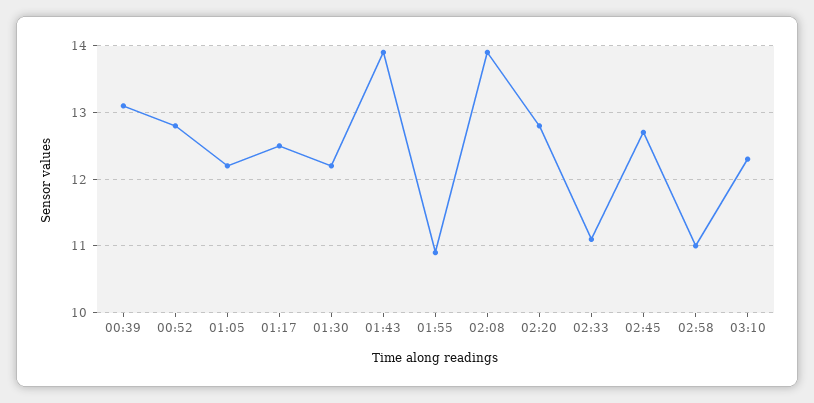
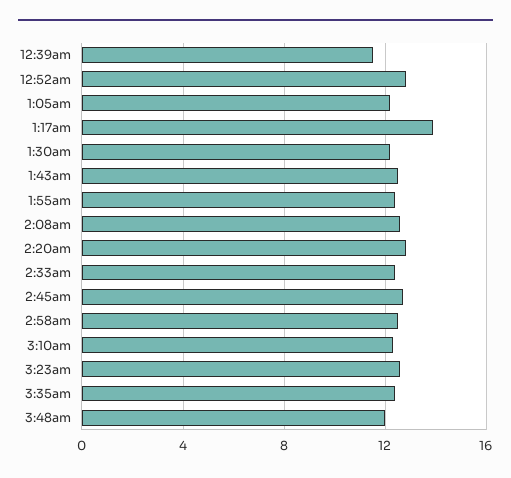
00:39: 13.1 -> 11.5
01:17: 12.5 -> 14
01:43: 13.9 -> 12.5
01:55: 10.9 -> 12.5
02:08: 13.9 -> 12.5
02:33: 11.1 -> 12.5
02:58: 11 -> 12.5
3:23am: none -> 12.5
3:35am: none -> 12.5
3:48am: none -> 12

